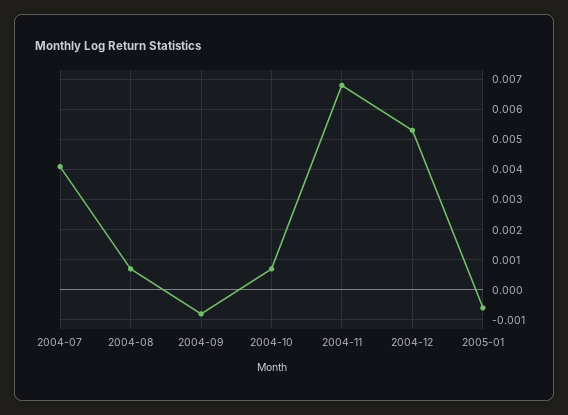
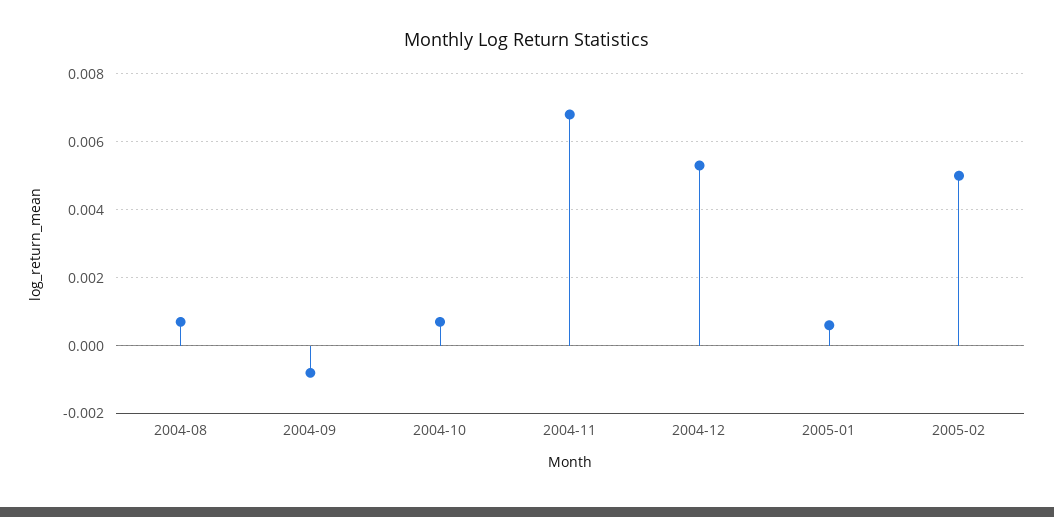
2004-07: 0.004 -> none
2005-01: -0.0005 -> 0.0005
2005-02: none -> 0.005

